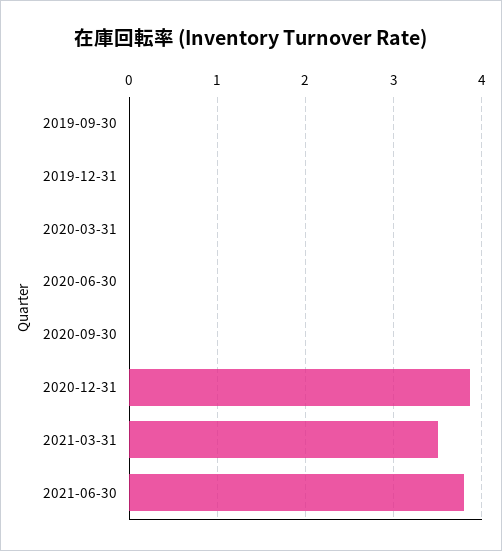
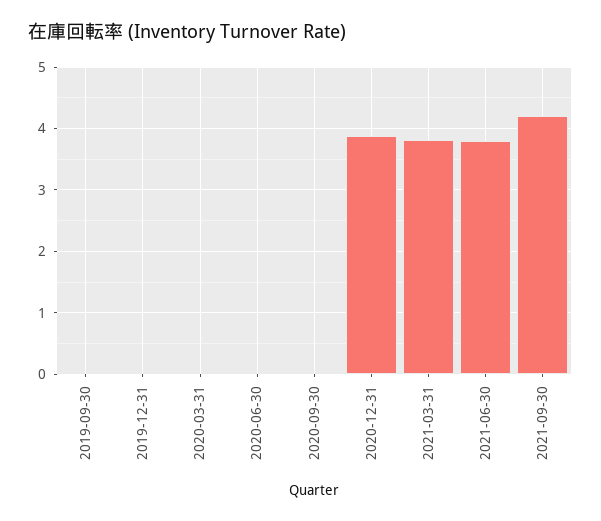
2021-03-31: 3.5 -> 3.8
2021-09-30: none -> 4.2

